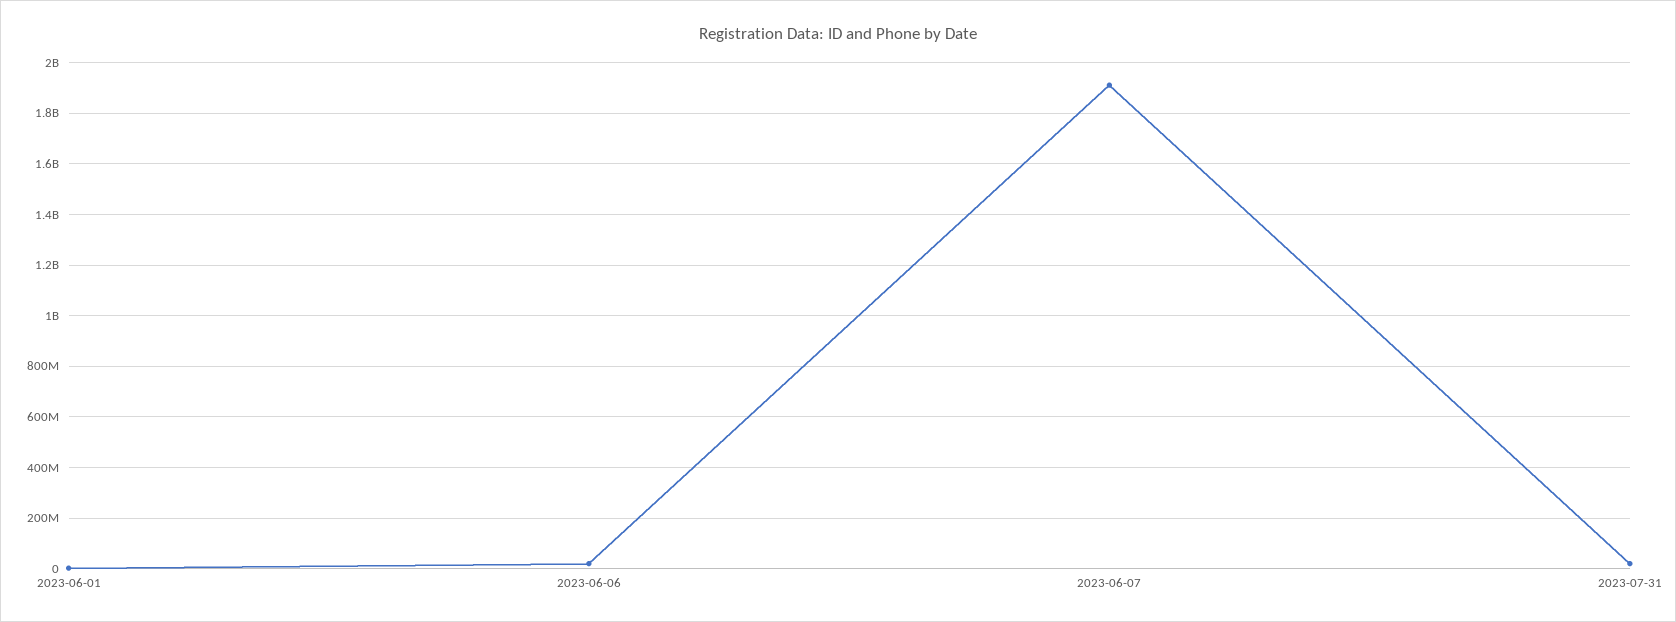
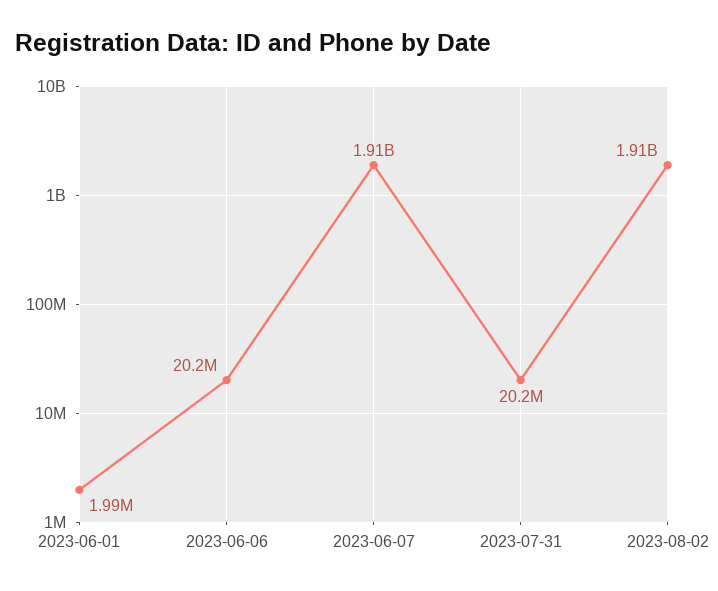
2023-08-02: none -> 1910000000

